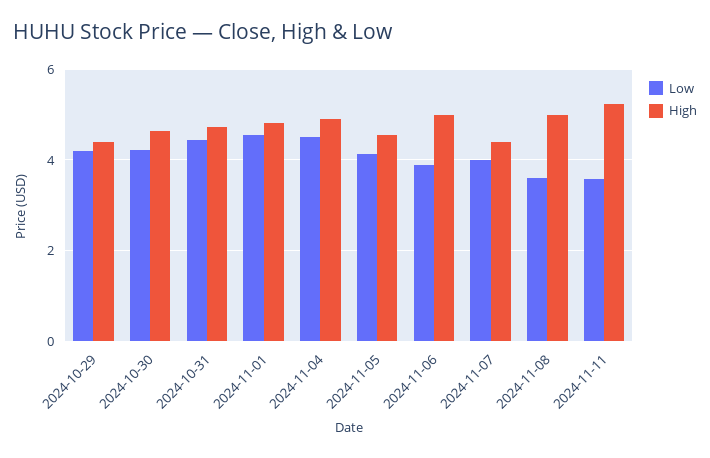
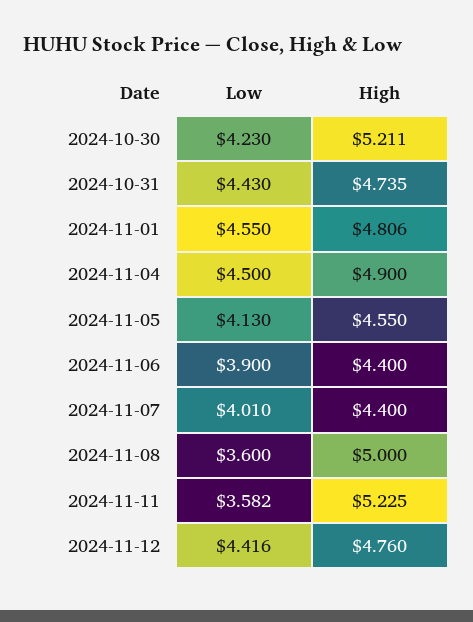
Low, 2024-10-29: 4.2 -> none
High, 2024-10-29: 4.4 -> none
High, 2024-10-30: 4.6 -> 5.211
High, 2024-11-06: 5 -> 4.4
Low, 2024-11-12: none -> 4.416
High, 2024-11-12: none -> 4.76

